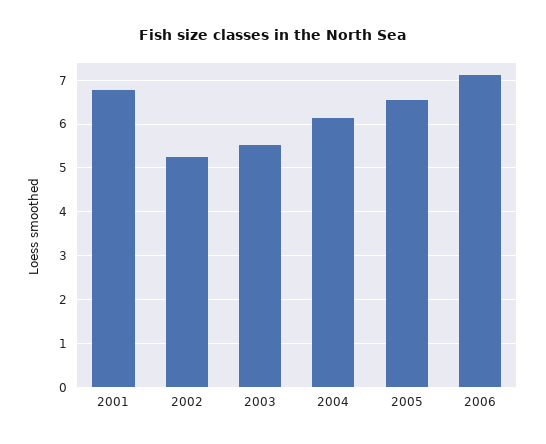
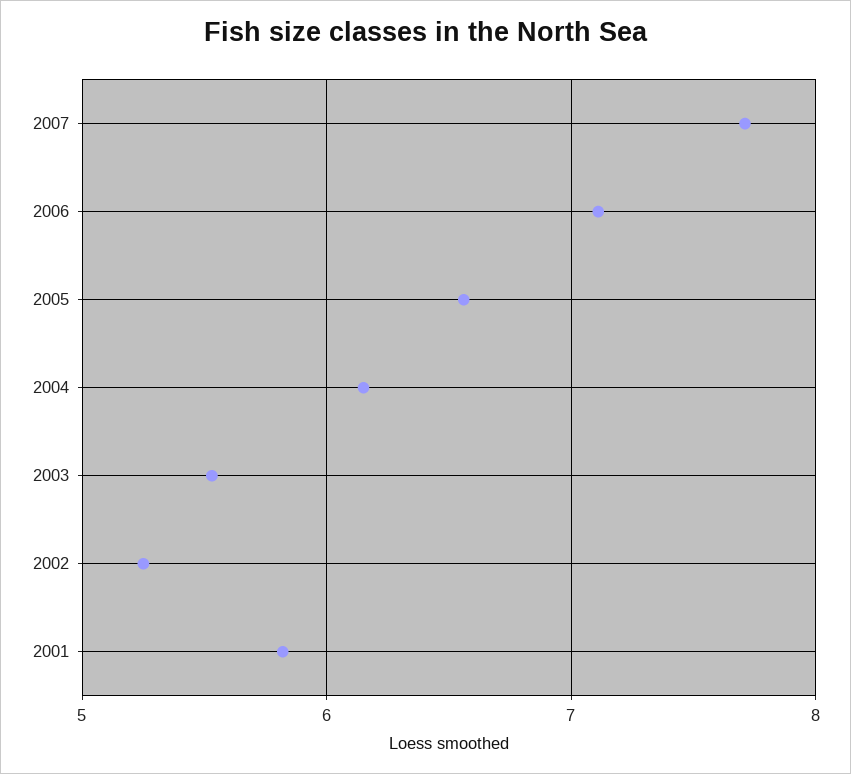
2001: 6.8 -> 5.8
2007: none -> 7.7

